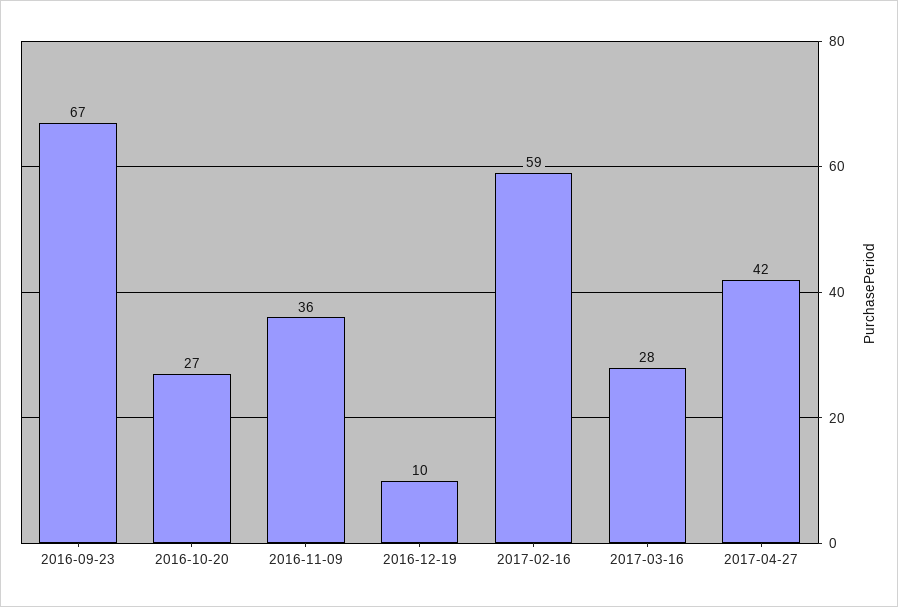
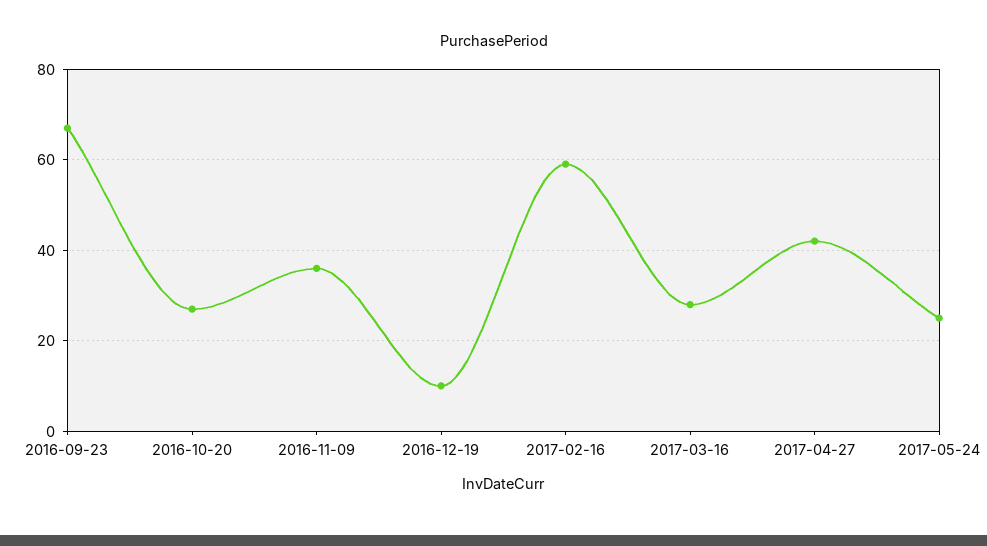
2017-05-24: none -> 25

